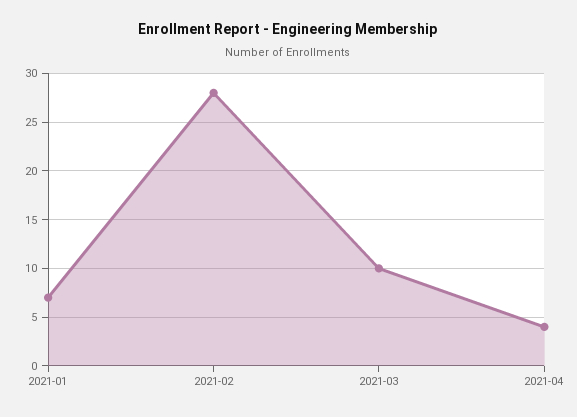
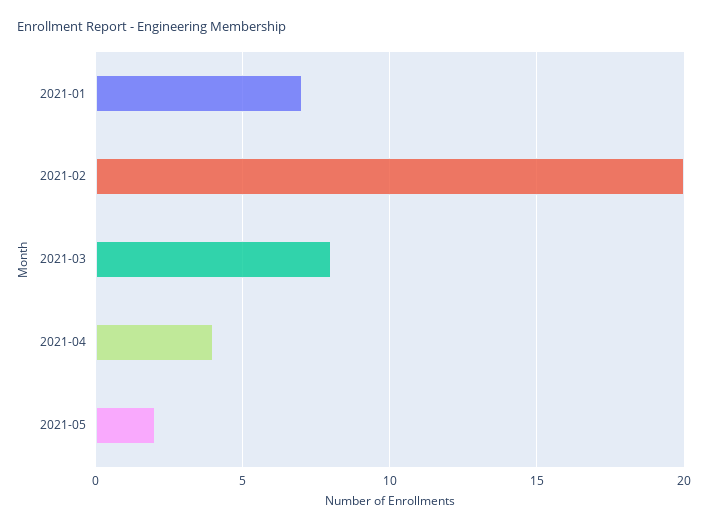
2021-02: 28 -> 20
2021-03: 10 -> 8
2021-05: none -> 2

